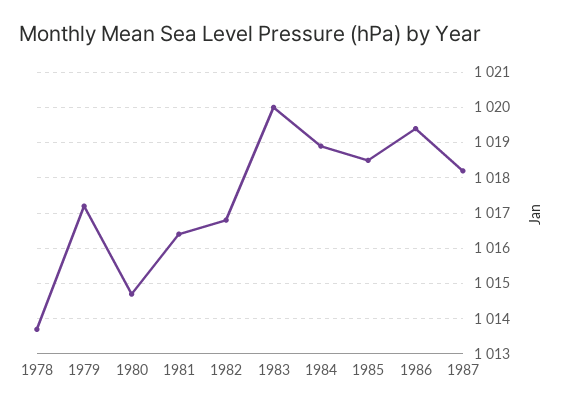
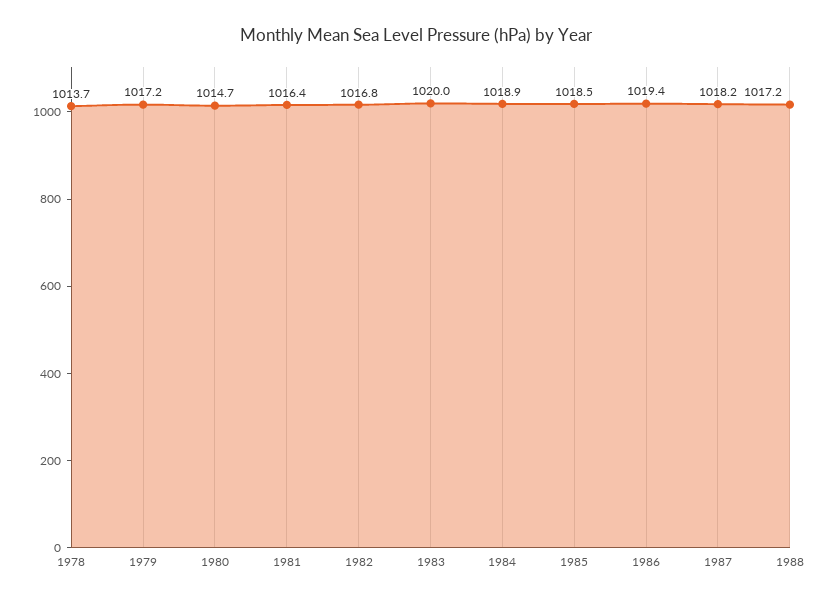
1988: none -> 1017.2

